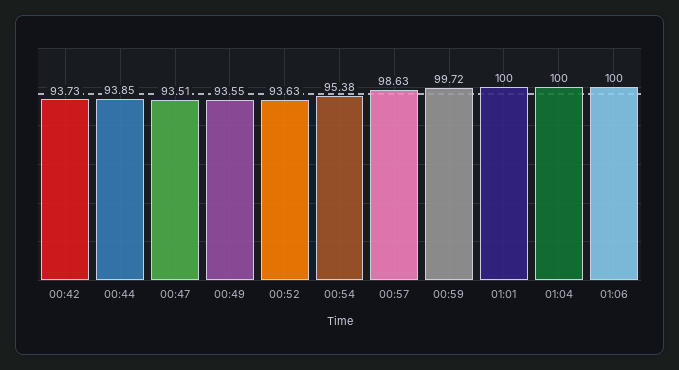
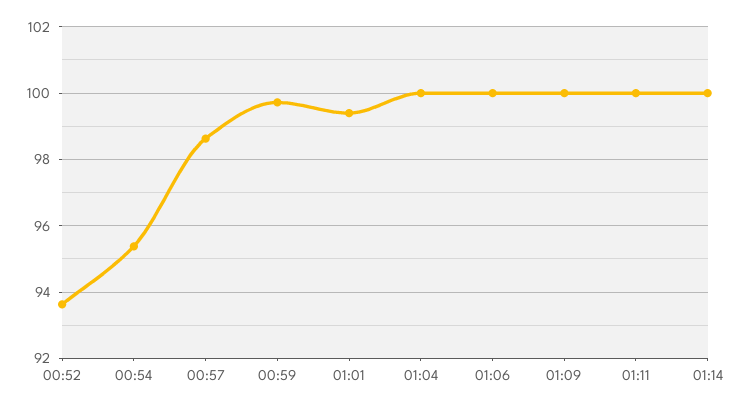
00:42: 93.73 -> none
00:44: 93.85 -> none
00:47: 93.51 -> none
00:49: 93.55 -> none
01:01: 100 -> 99.4
01:09: none -> 100
01:11: none -> 100
01:14: none -> 100

